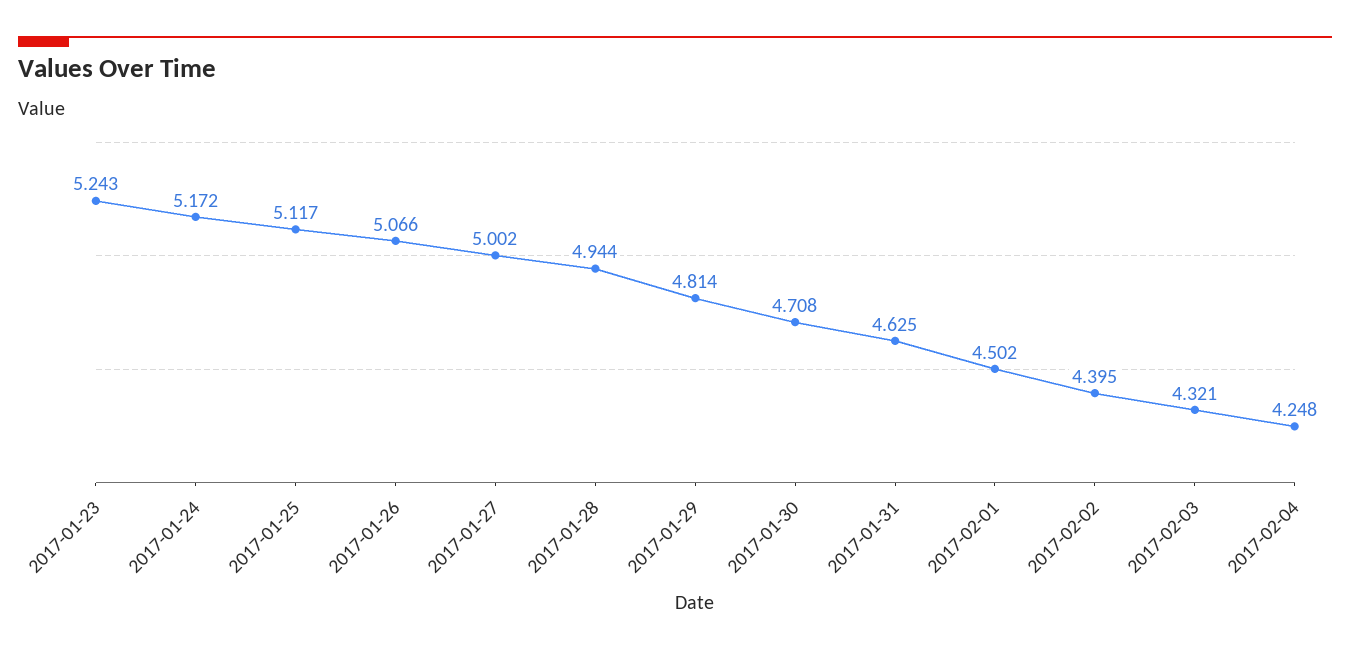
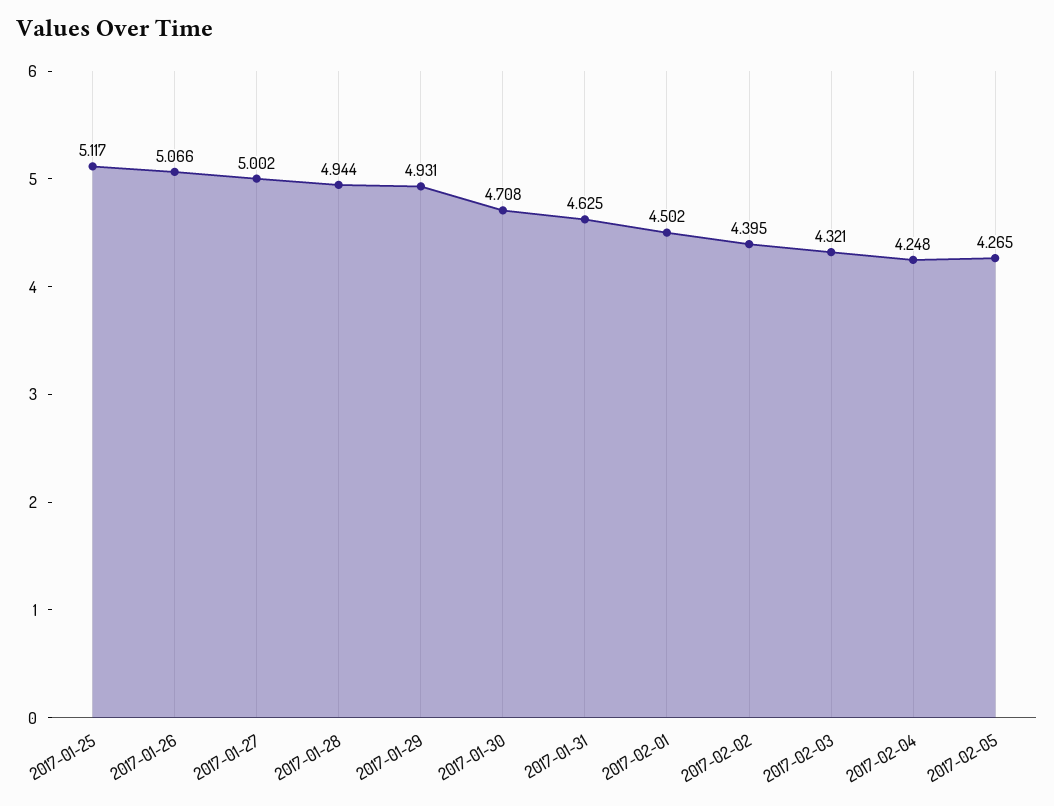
2017-01-23: 5.243 -> none
2017-01-24: 5.172 -> none
2017-01-29: 4.814 -> 4.931
2017-02-05: none -> 4.265

